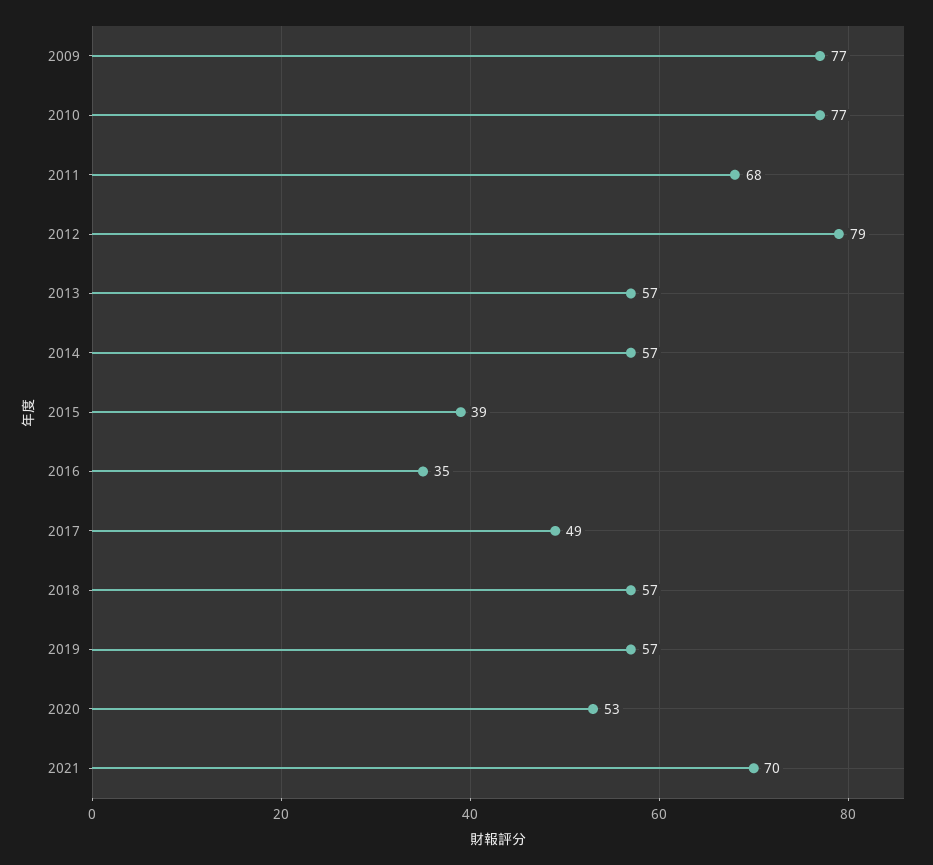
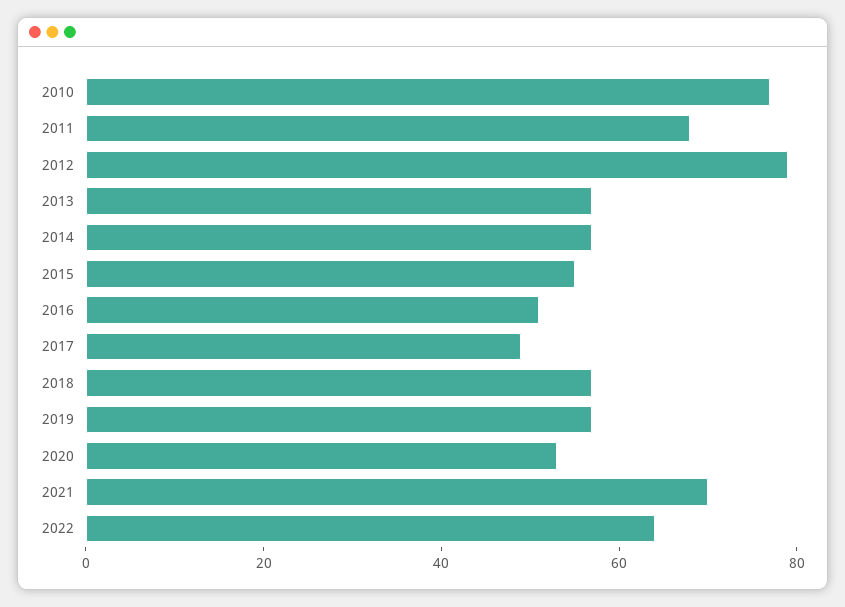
2009: 77 -> none
2015: 39 -> 55
2016: 35 -> 50
2022: none -> 65

